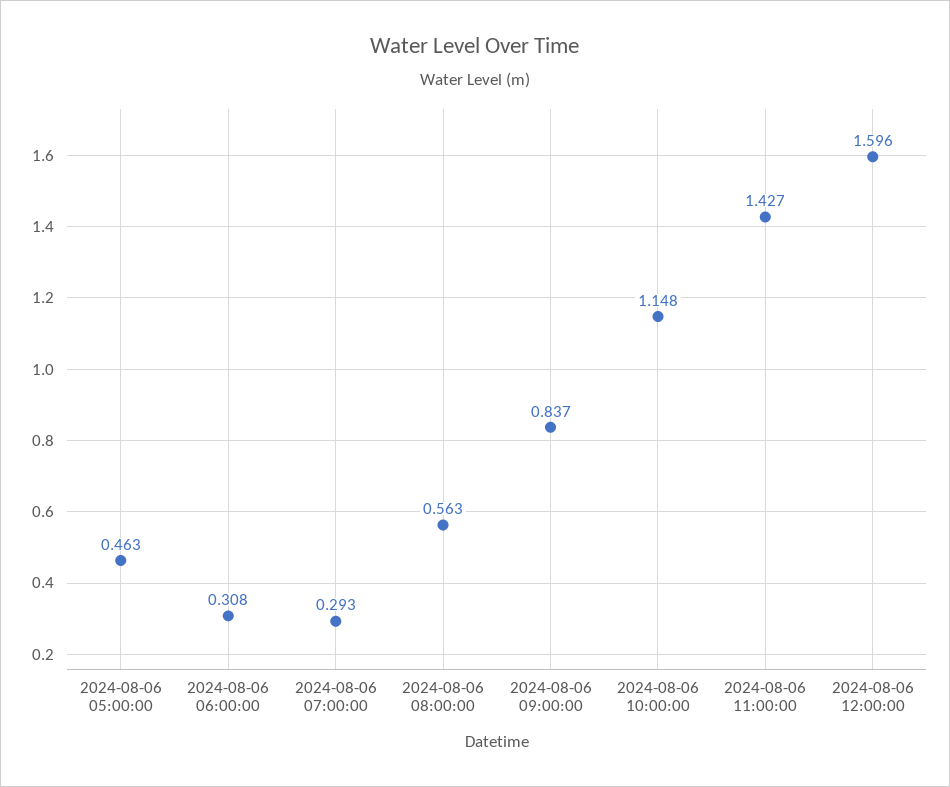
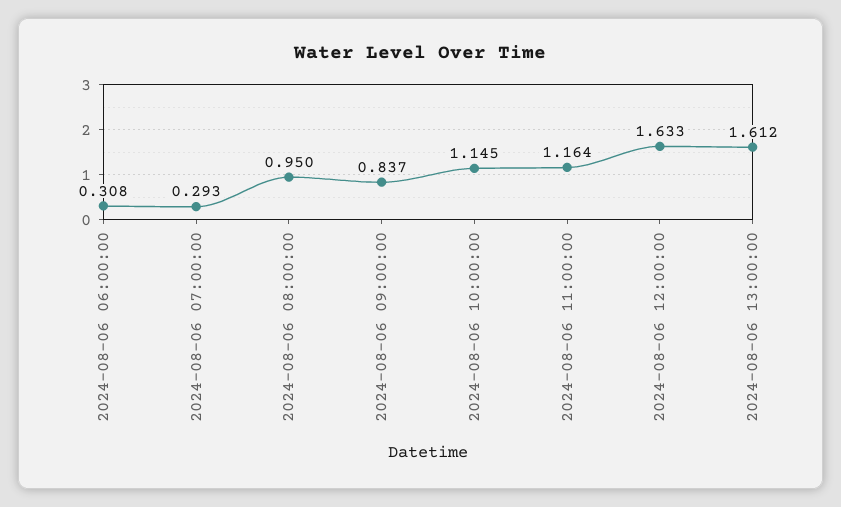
2024-08-06 05:00:00: 0.463 -> none
2024-08-06 08:00:00: 0.563 -> 0.95
2024-08-06 10:00:00: 1.148 -> 1.145
2024-08-06 11:00:00: 1.427 -> 1.164
2024-08-06 12:00:00: 1.596 -> 1.633
2024-08-06 13:00:00: none -> 1.612

